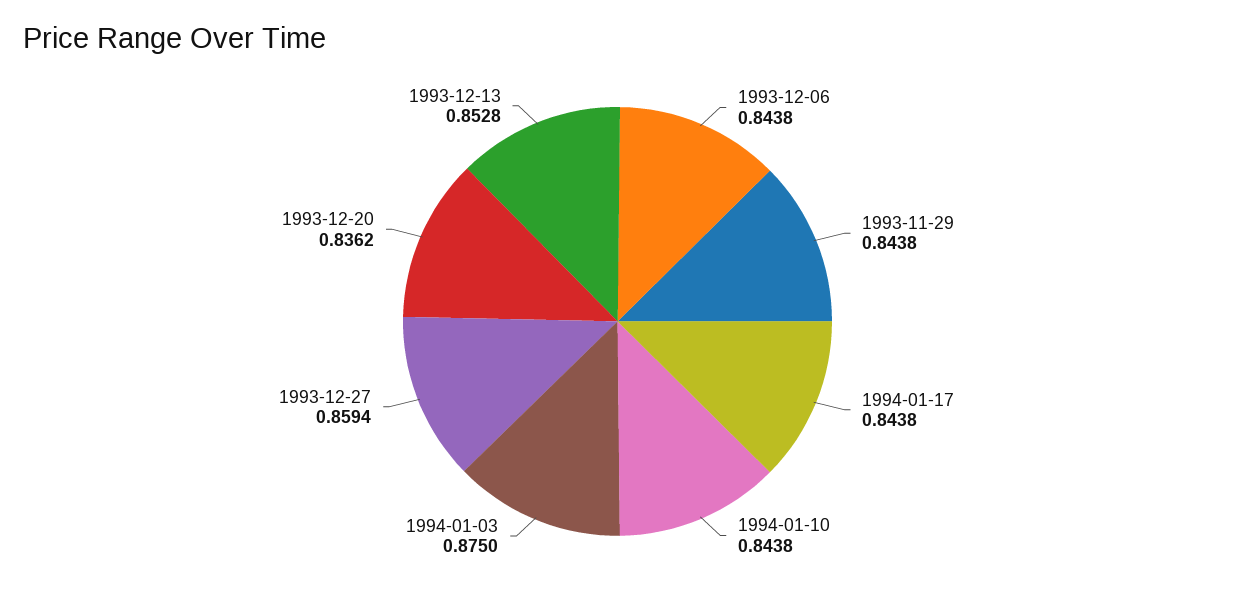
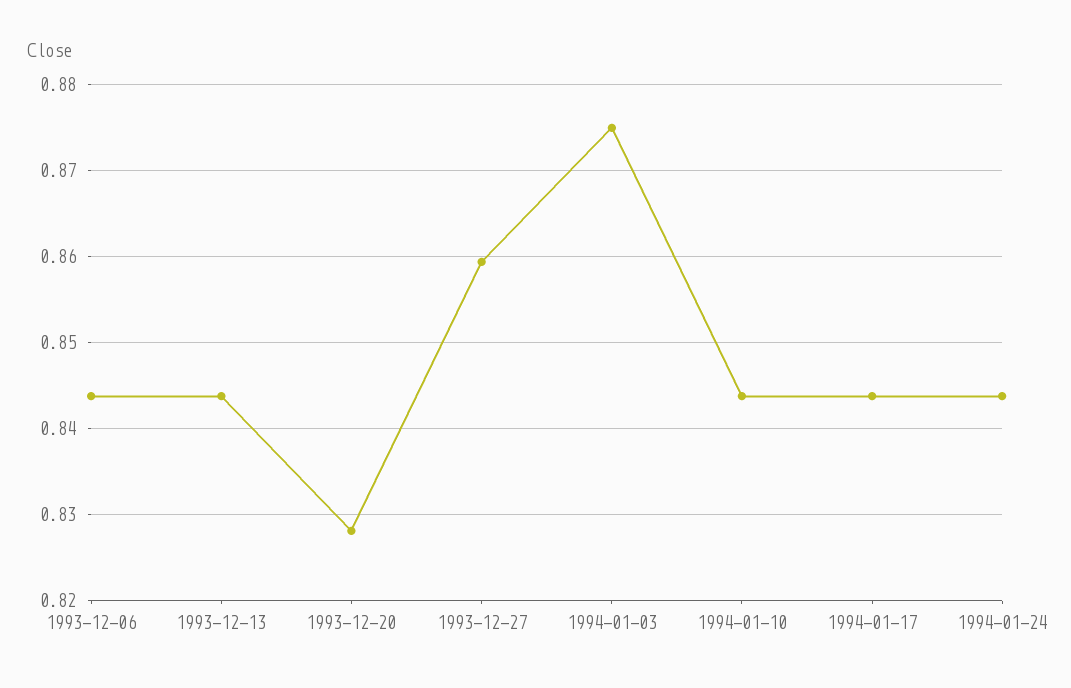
1993-11-29: 0.8438 -> none
1993-12-20: 0.8362 -> 0.828
1993-12-13: 0.8528 -> 0.844
1994-01-24: none -> 0.844

